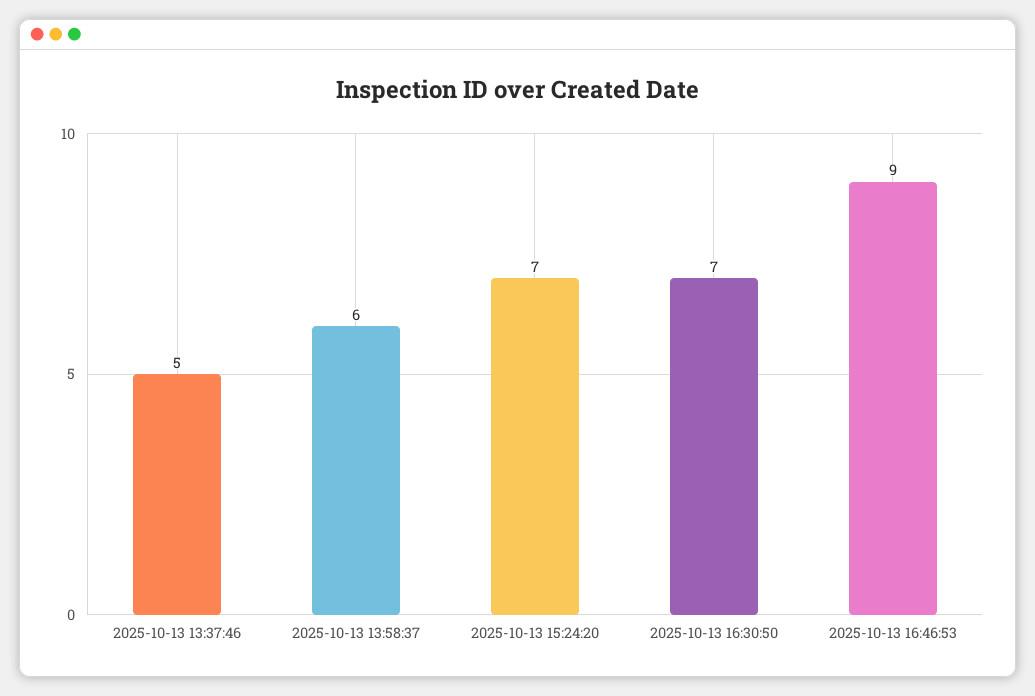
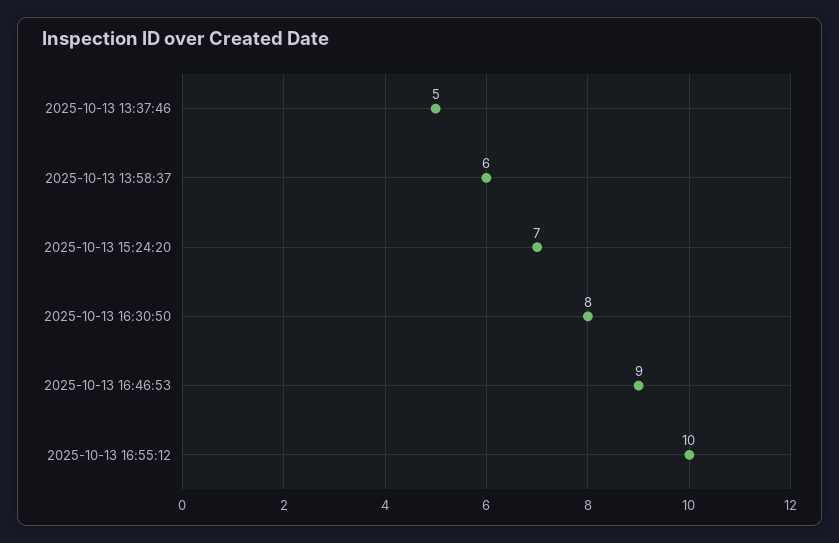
2025-10-13 16:30:50: 7 -> 8
2025-10-13 16:55:12: none -> 10

